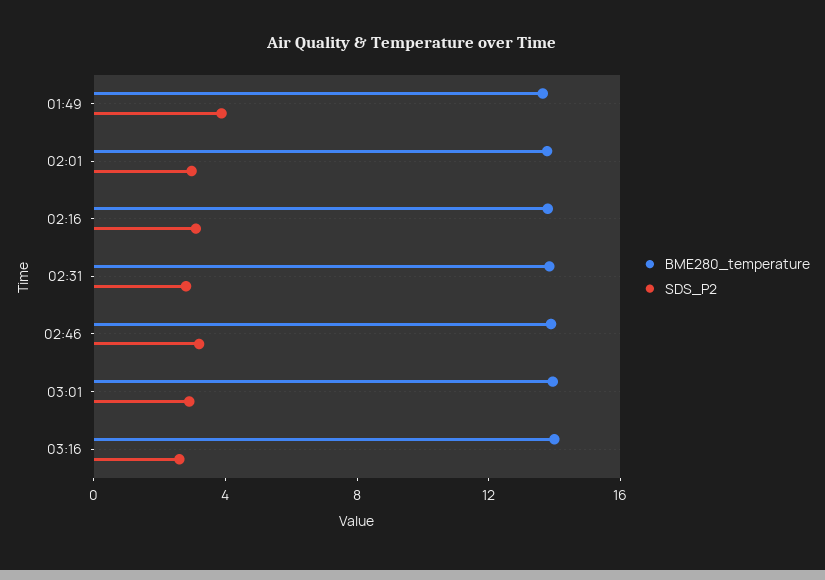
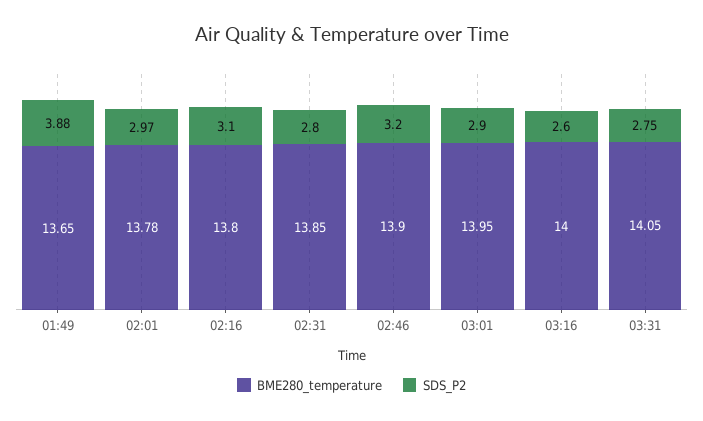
BME280_temperature, 03:31: none -> 14.05
SDS_P2, 03:31: none -> 2.75

